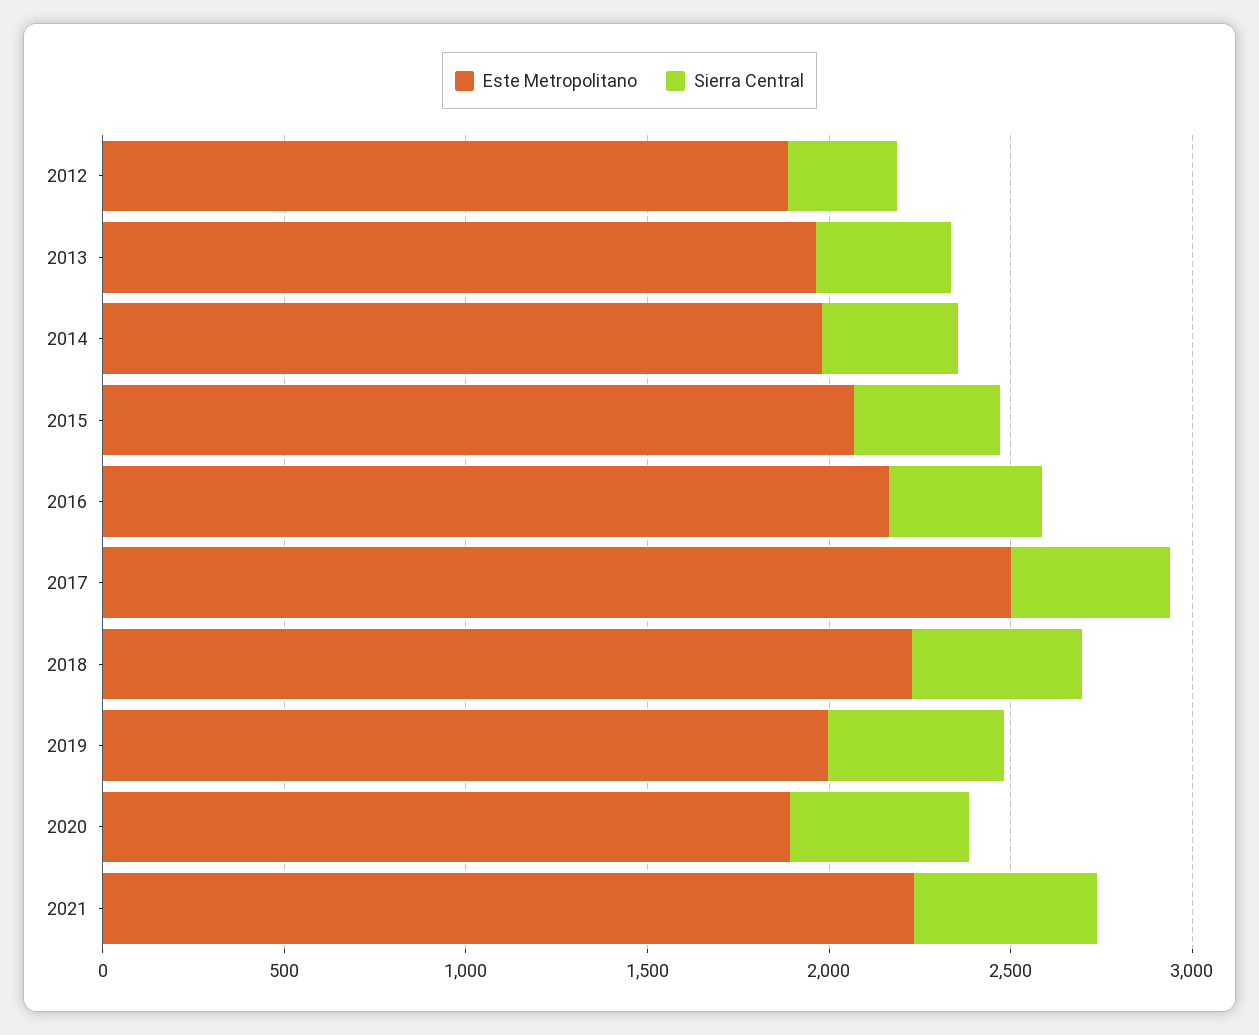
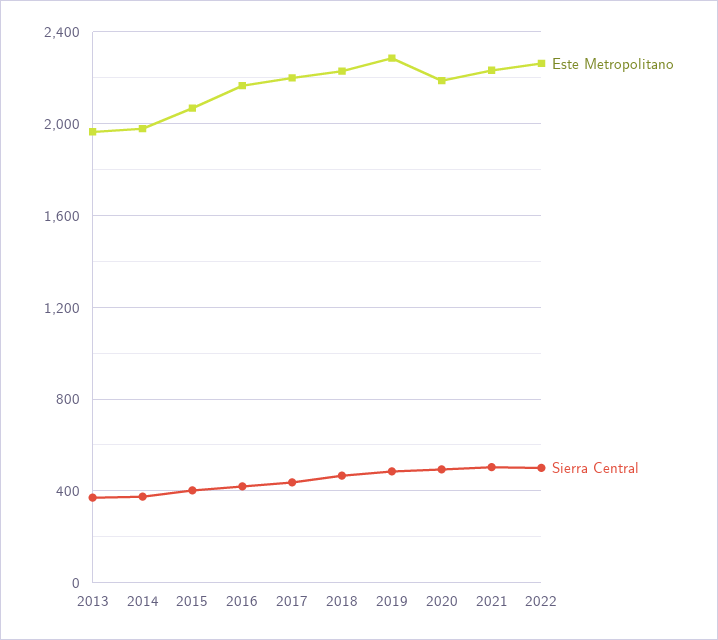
Este Metropolitano, 2012: 1900 -> none
Sierra Central, 2012: 300 -> none
Este Metropolitano, 2017: 2500 -> 2200
Este Metropolitano, 2019: 2000 -> 2300
Este Metropolitano, 2020: 1900 -> 2200
Este Metropolitano, 2022: none -> 2250
Sierra Central, 2022: none -> 500

